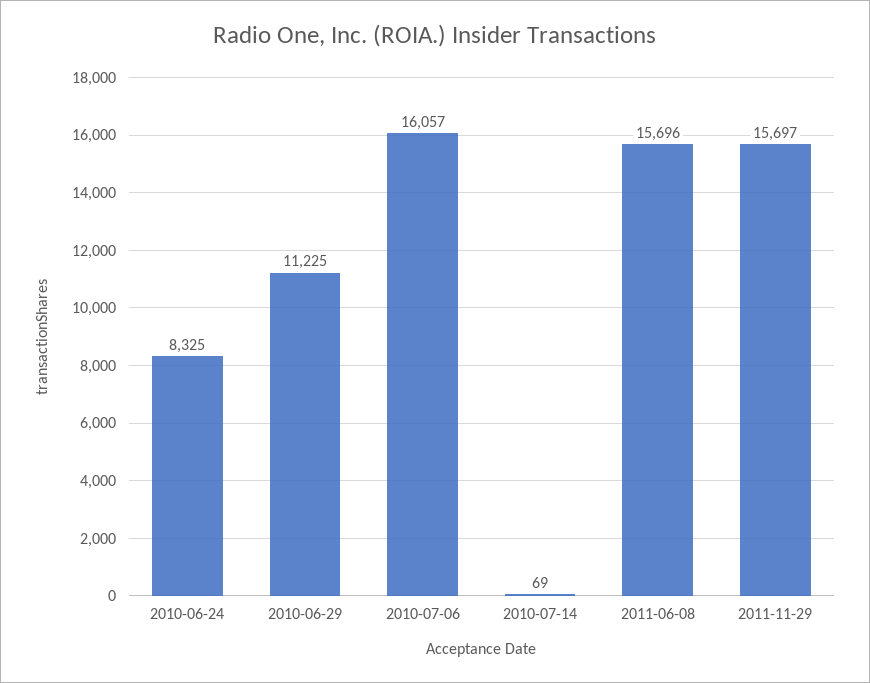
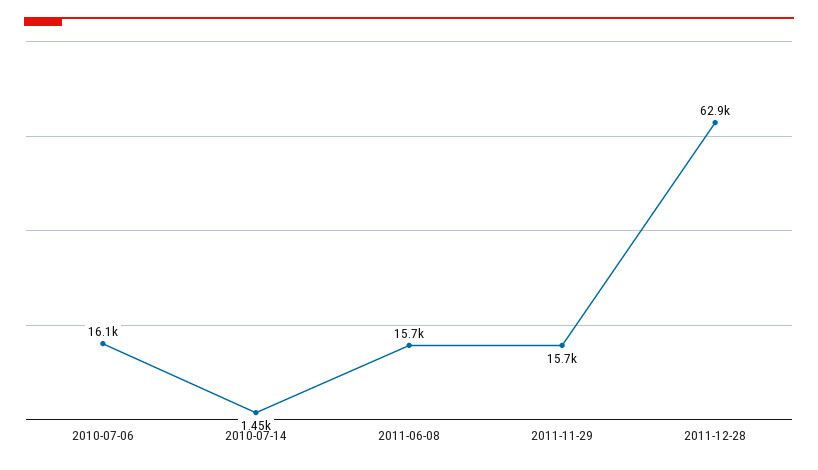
2010-06-24: 8325 -> none
2010-06-29: 11225 -> none
2010-07-14: 69 -> 1450
2011-12-28: none -> 62900

